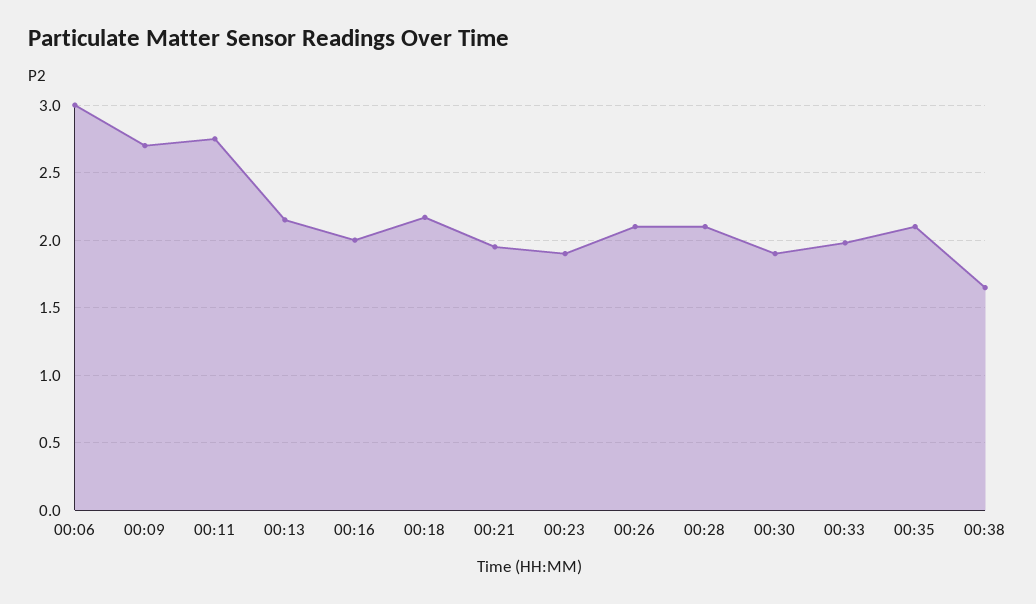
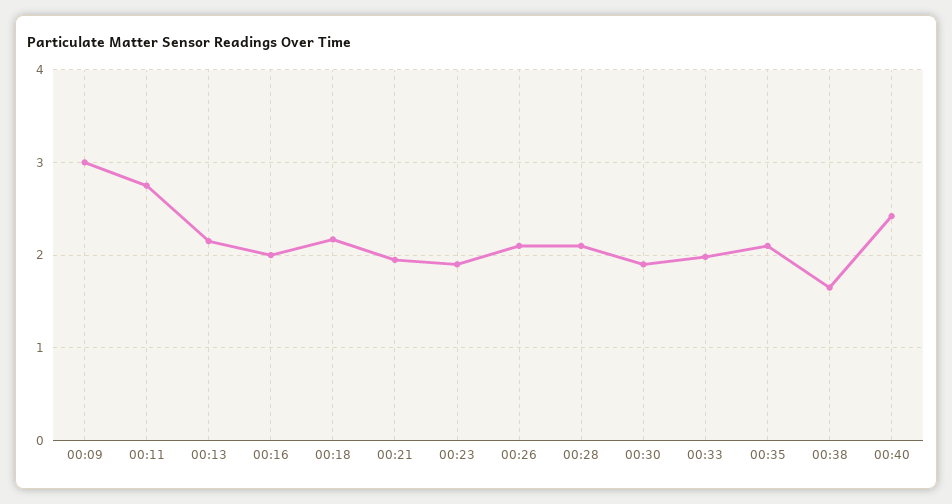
00:06: 3 -> none
00:09: 2.7 -> 3
00:40: none -> 2.4

